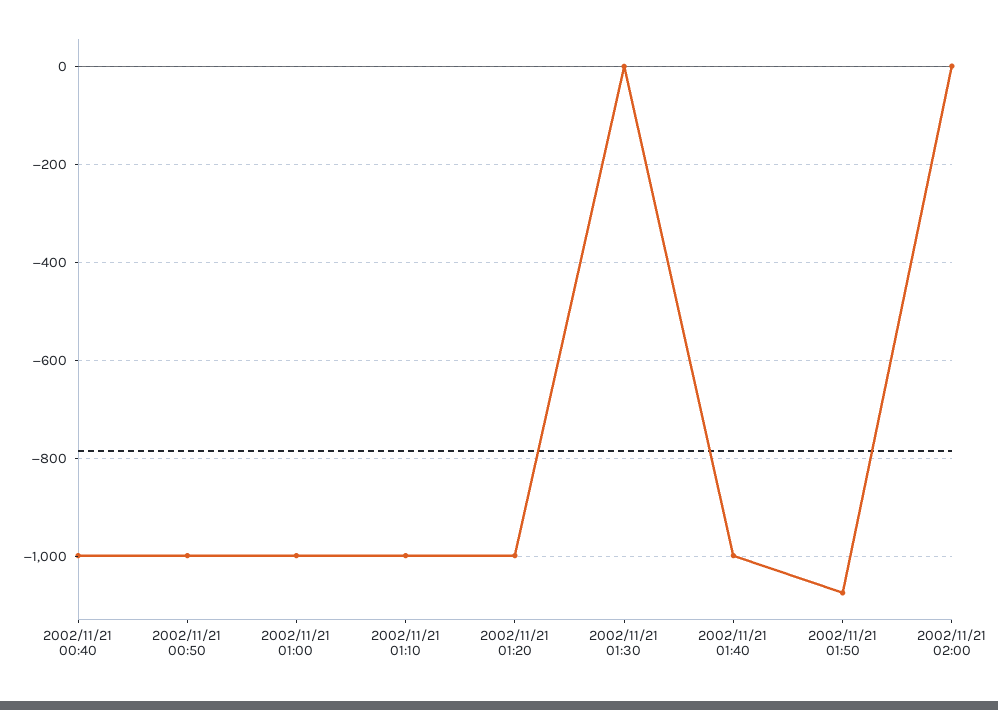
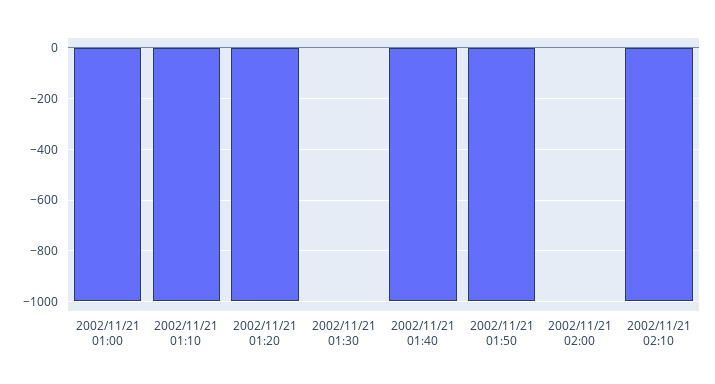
2002/11/21 00:40: -1000 -> none
2002/11/21 00:50: -1000 -> none
2002/11/21 01:50: -1080 -> -1000
2002/11/21 02:10: none -> -1000

